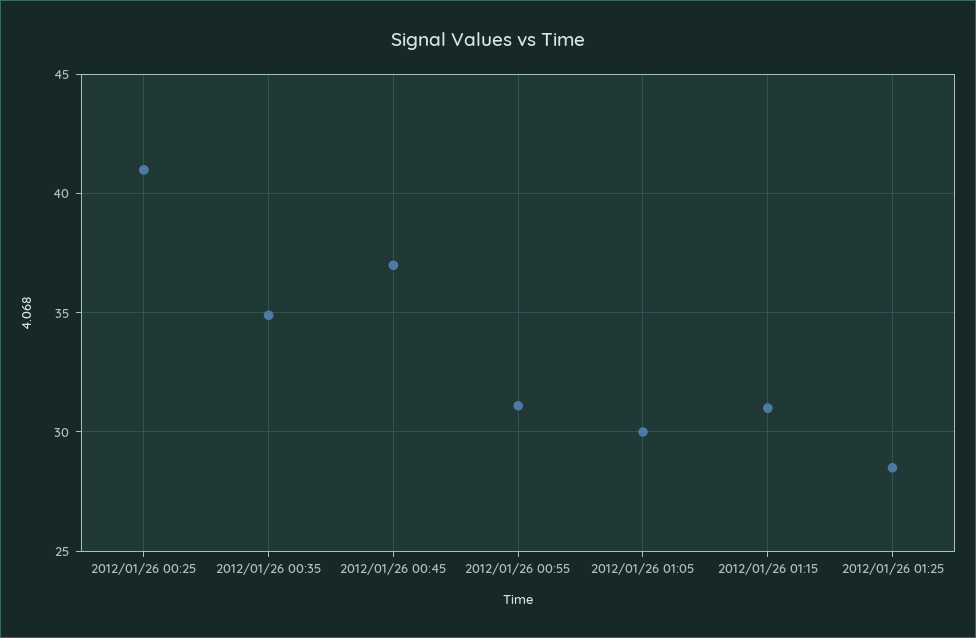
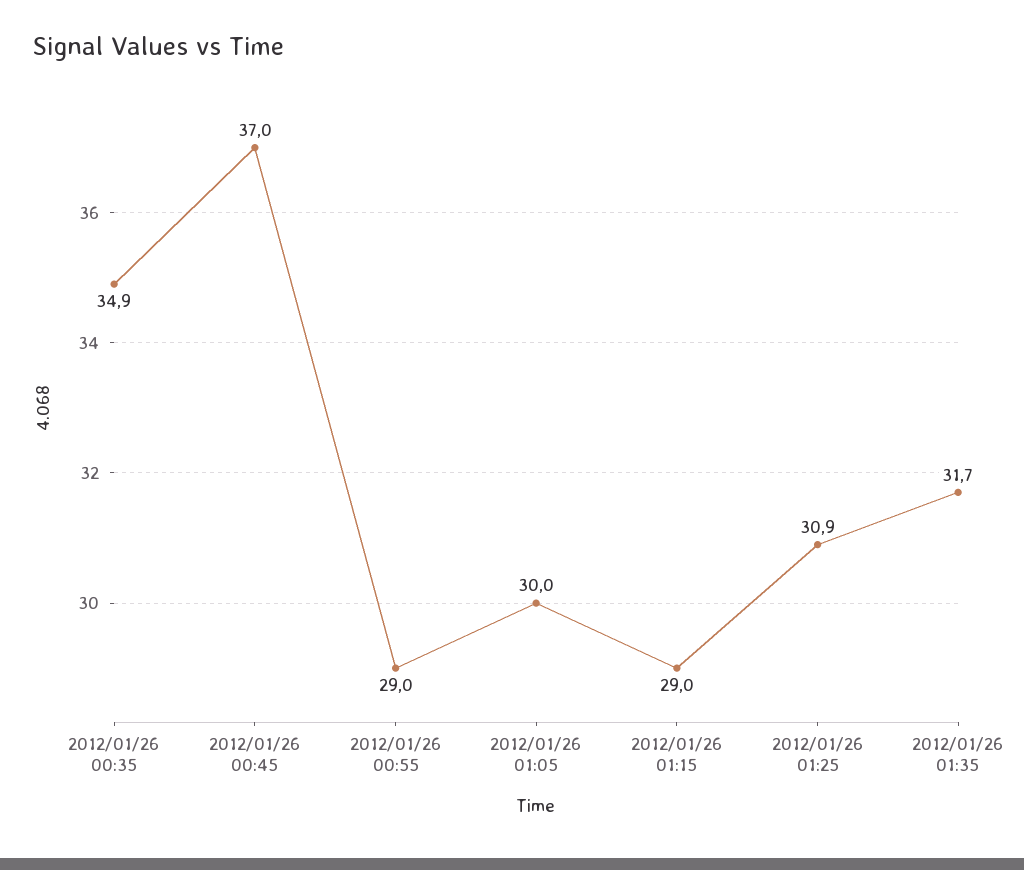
2012/01/26 00:25: 41 -> none
2012/01/26 00:55: 31 -> 29
2012/01/26 01:15: 31 -> 29
2012/01/26 01:25: 28.5 -> 30.9
2012/01/26 01:35: none -> 31.7

